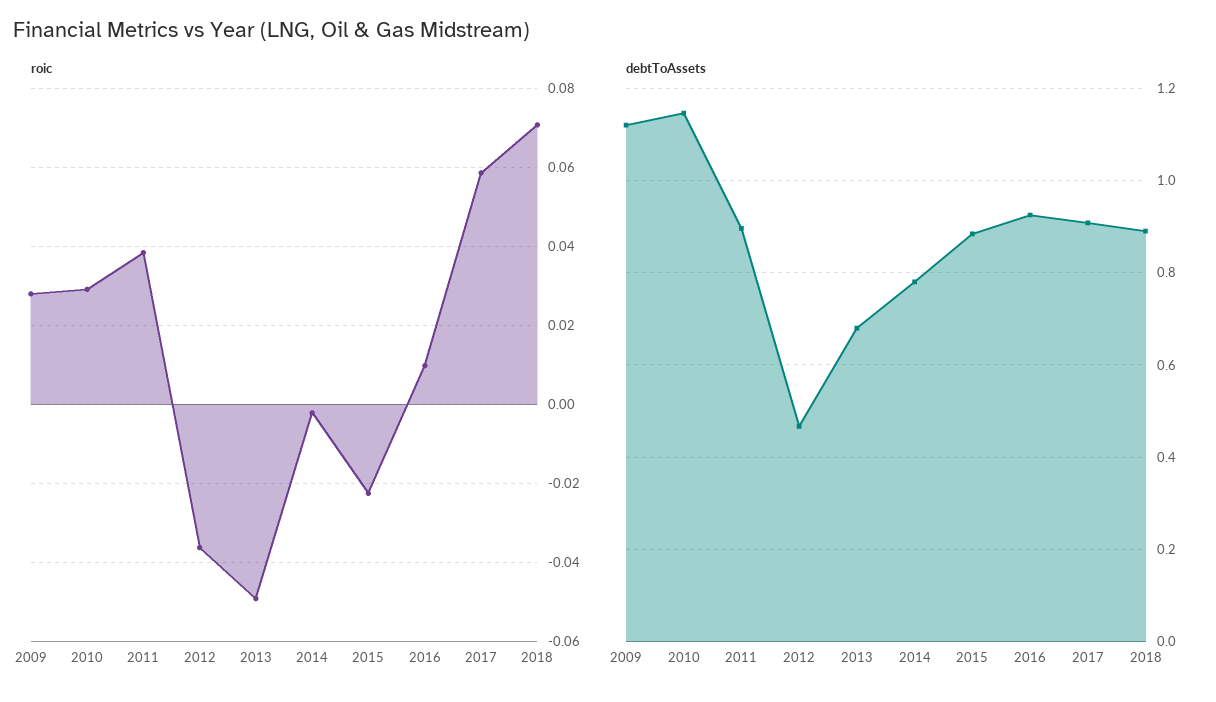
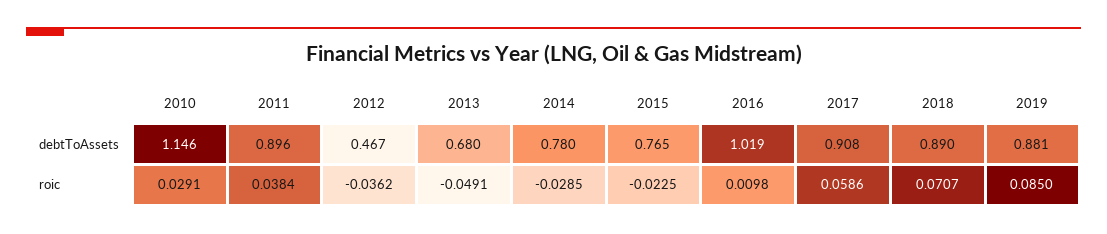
roic, 2009: 0.028 -> none
roic, 2014: -0.002 -> -0.0285
debtToAssets, 2009: 1.12 -> none
debtToAssets, 2015: 0.88 -> 0.765
debtToAssets, 2016: 0.92 -> 1.019
debtToAssets, 2019: none -> 0.881
roic, 2019: none -> 0.085

